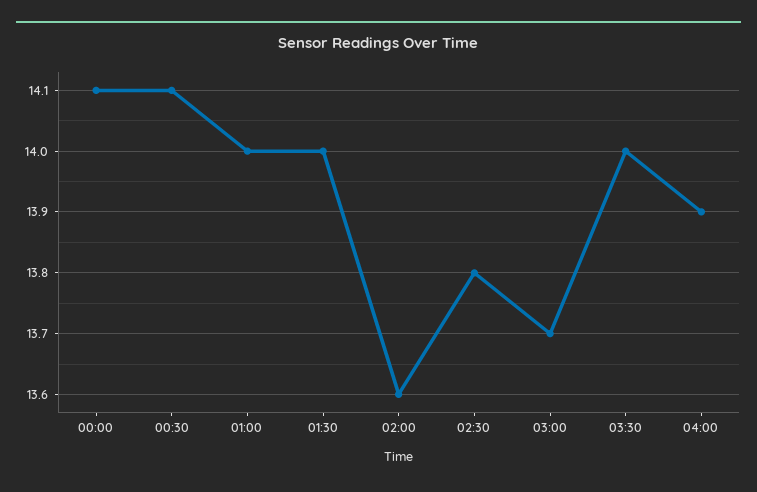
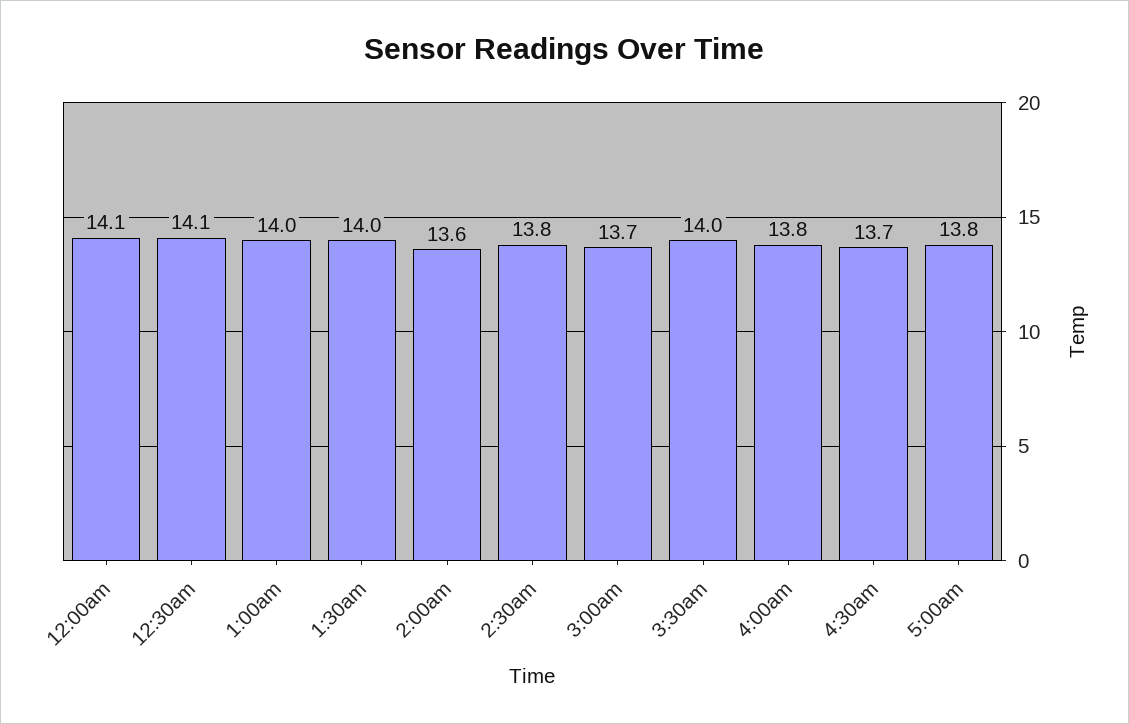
04:00: 13.9 -> 13.8
4:30am: none -> 13.7
5:00am: none -> 13.8

